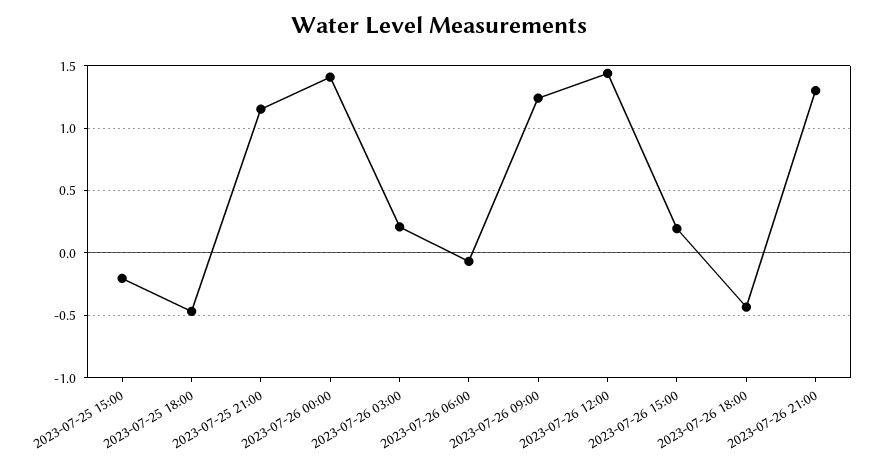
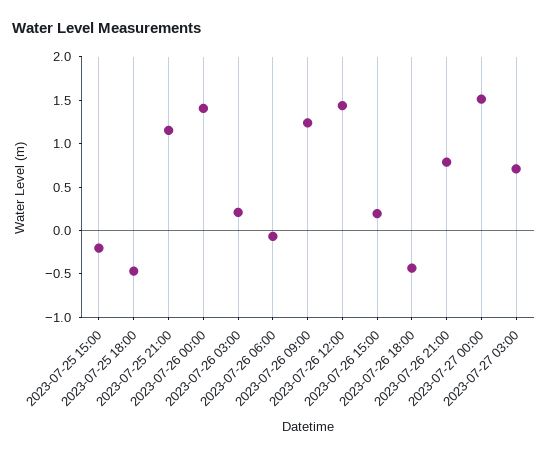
2023-07-26 21:00: 1.3 -> 0.8
2023-07-27 00:00: none -> 1.5
2023-07-27 03:00: none -> 0.7

